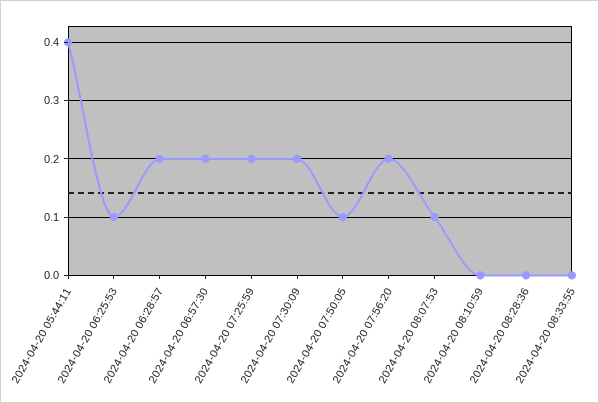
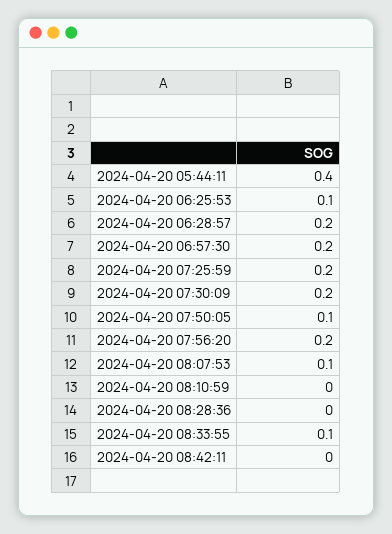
2024-04-20 08:33:55: 0 -> 0.1
2024-04-20 08:42:11: none -> 0

